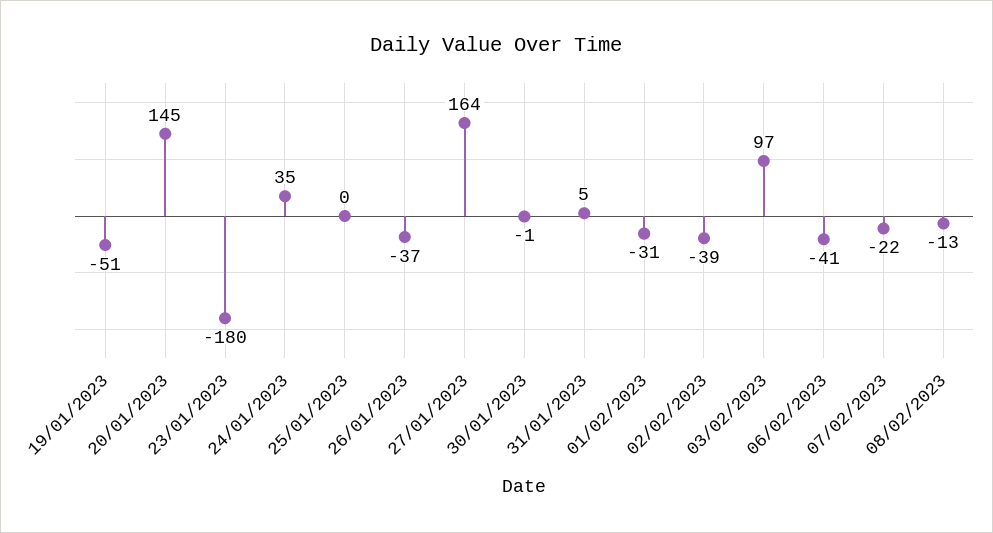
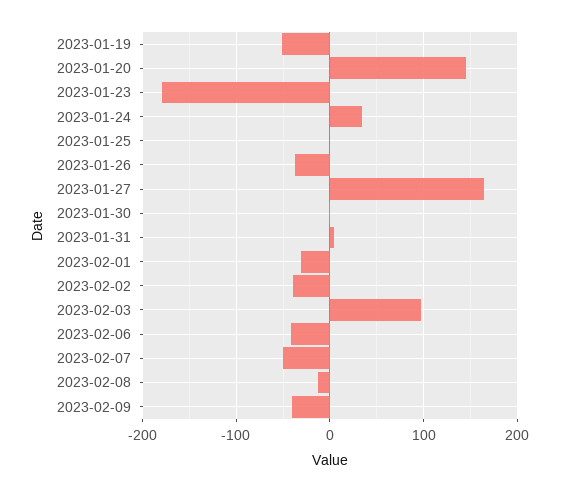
07/02/2023: -22 -> -50
2023-02-09: none -> -40

